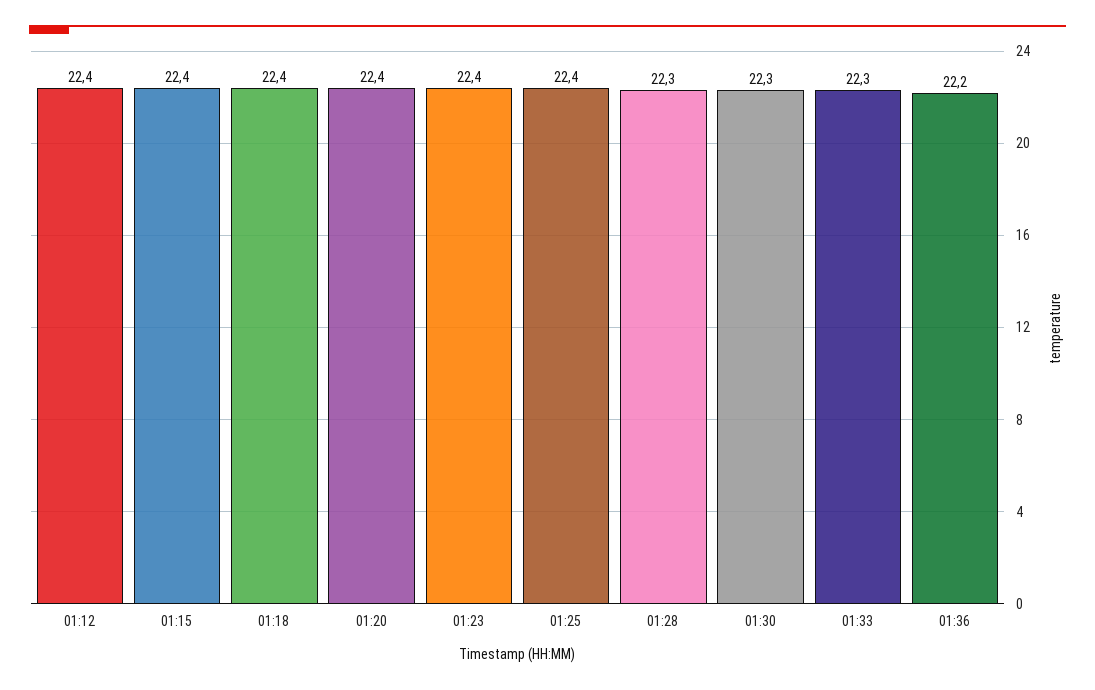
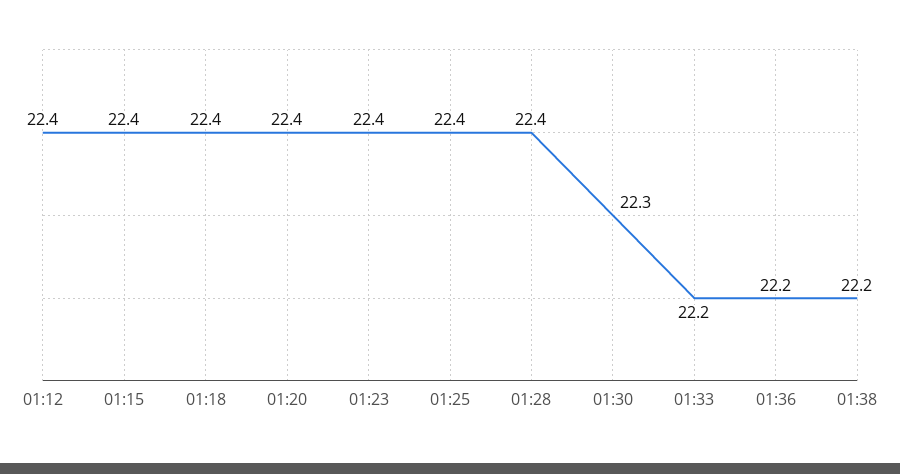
01:28: 22.3 -> 22.4
01:33: 22.3 -> 22.2
01:38: none -> 22.2

